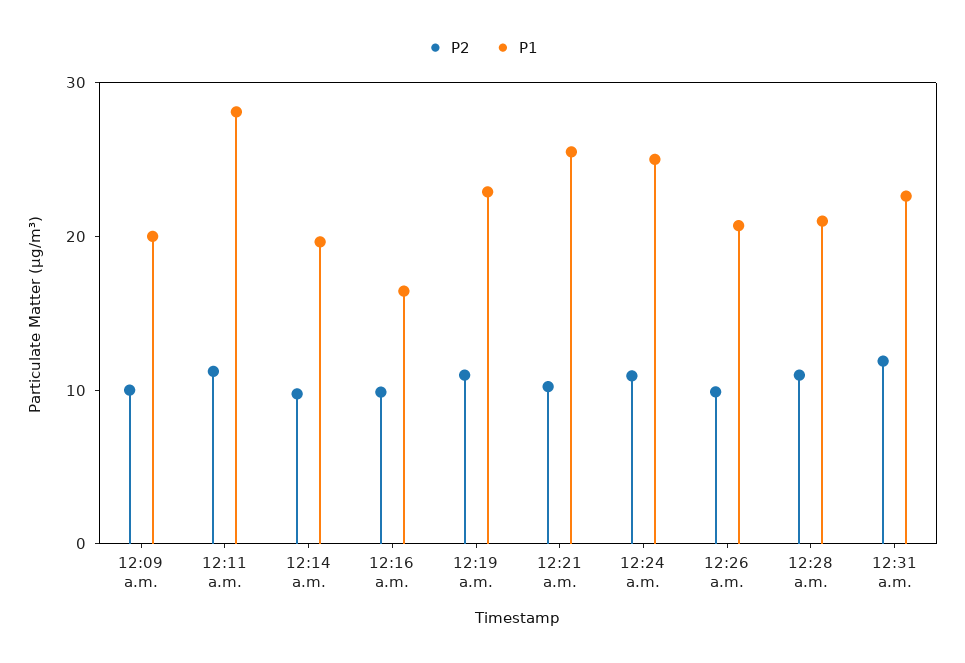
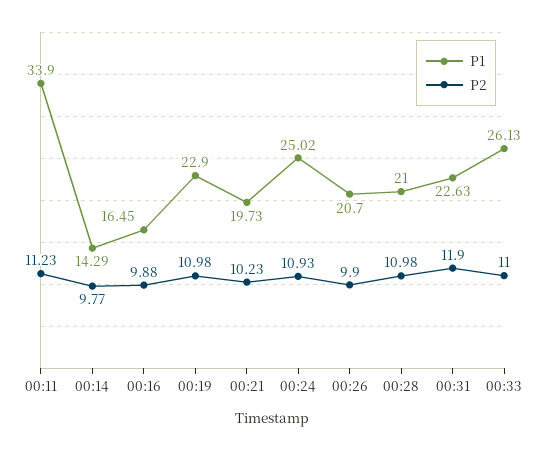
P2, 12:09 a.m.: 10 -> none
P1, 12:09 a.m.: 20 -> none
P1, 12:11 a.m.: 28 -> 33.9
P1, 12:14 a.m.: 20 -> 14.29
P1, 12:21 a.m.: 26 -> 19.73
P1, 00:33: none -> 26.13
P2, 00:33: none -> 11

